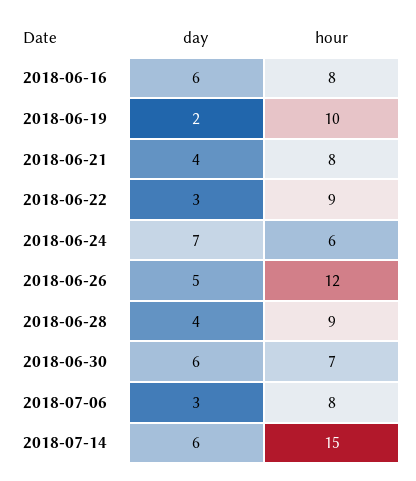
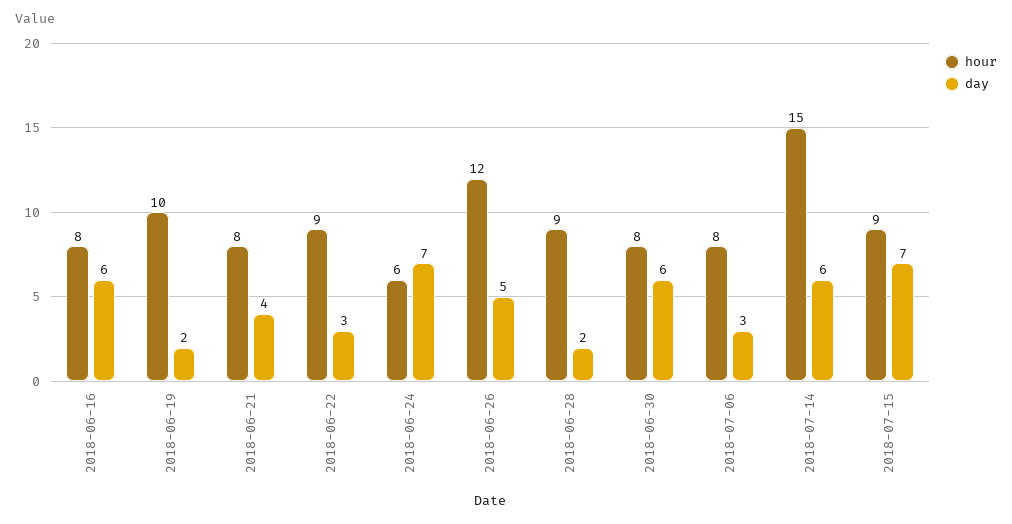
day, 2018-06-28: 4 -> 2
hour, 2018-06-30: 7 -> 8
hour, 2018-07-15: none -> 9
day, 2018-07-15: none -> 7

